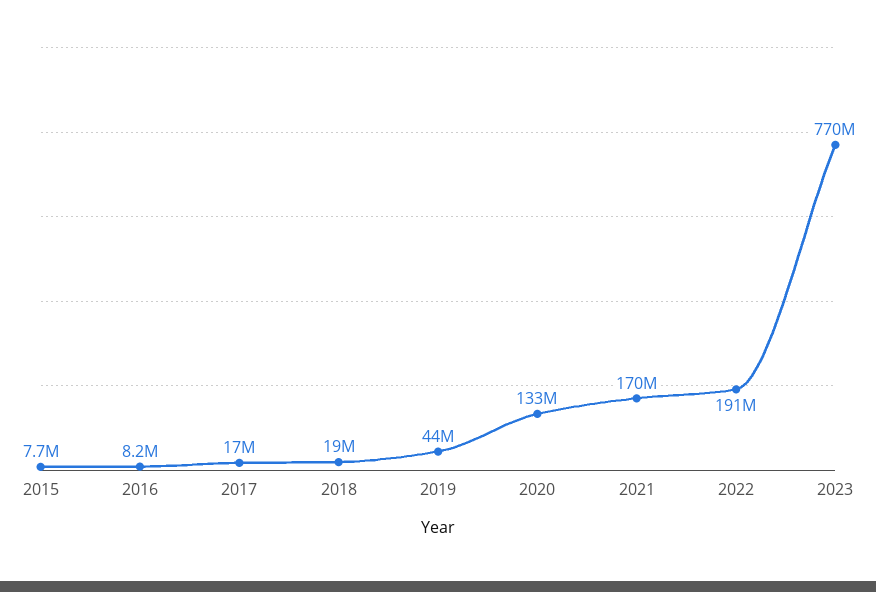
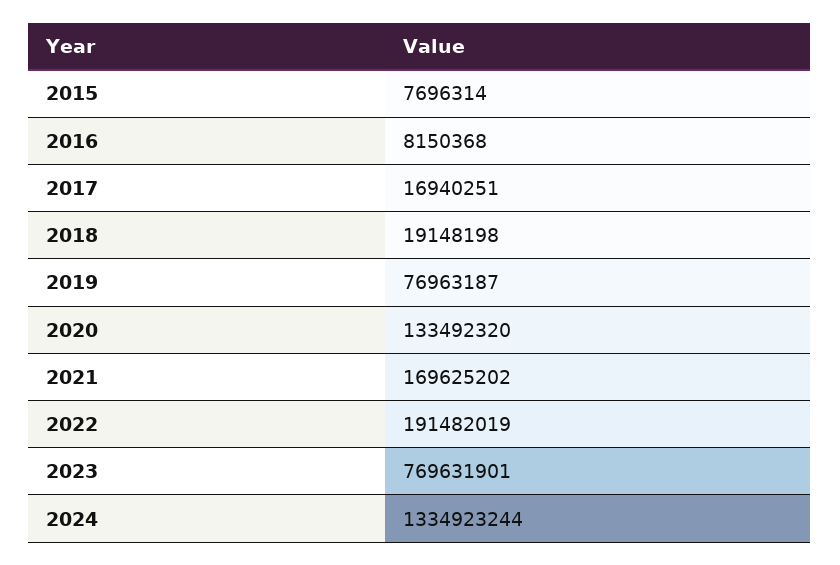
2019: 44000000 -> 76963187
2024: none -> 1334923244

